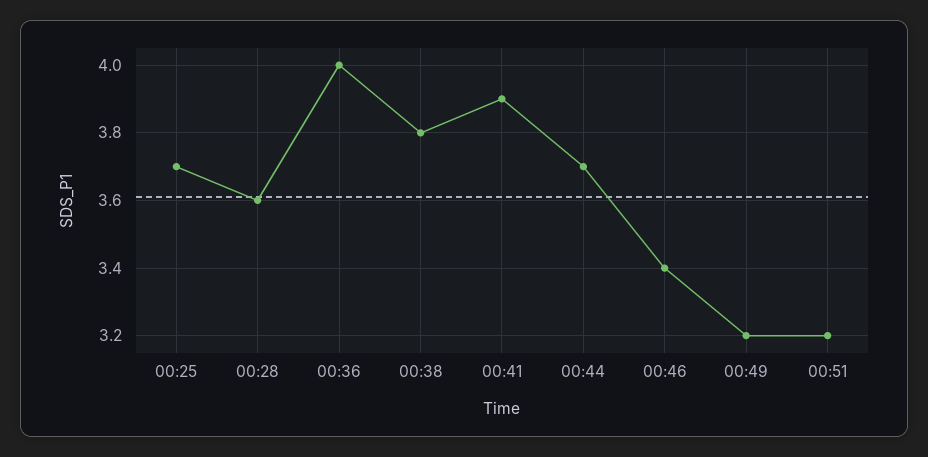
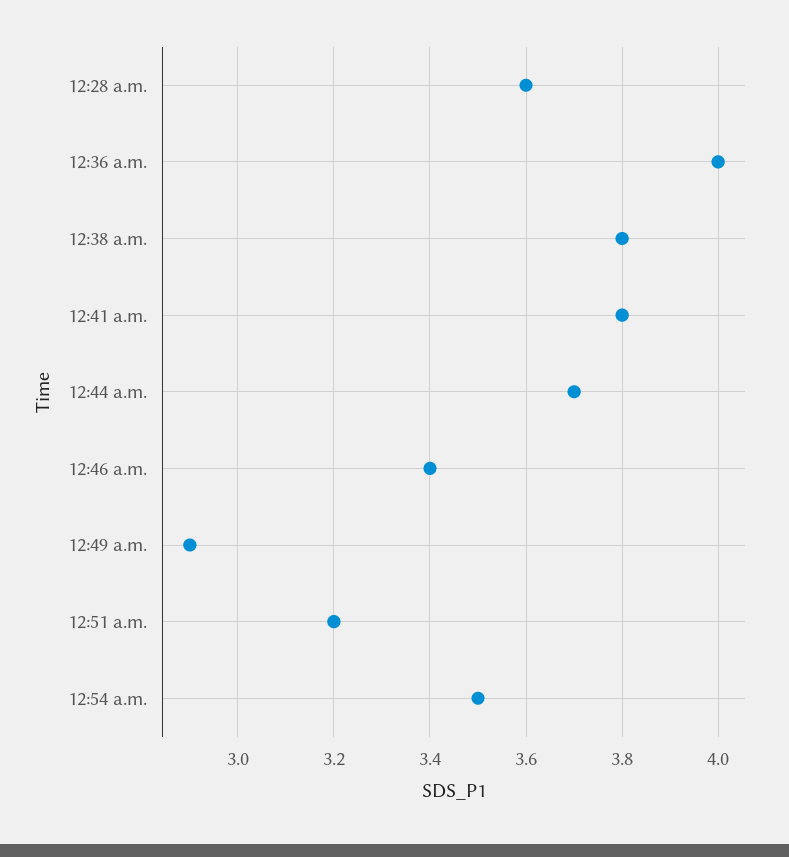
00:25: 3.7 -> none
00:41: 3.9 -> 3.8
00:49: 3.2 -> 2.9
12:54 a.m.: none -> 3.5

